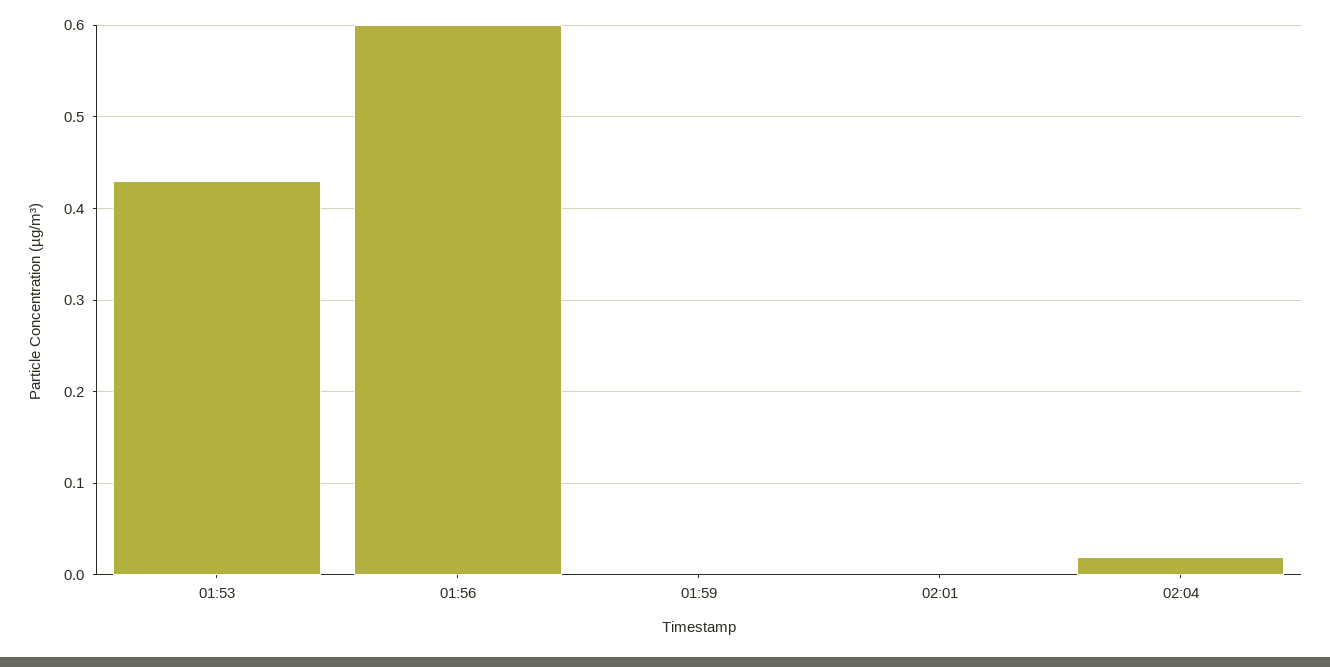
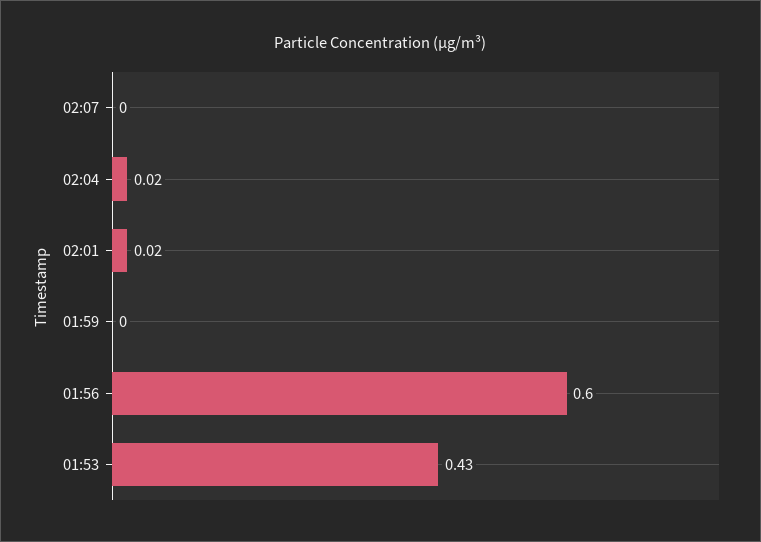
02:01: 0 -> 0.02
02:07: none -> 0

